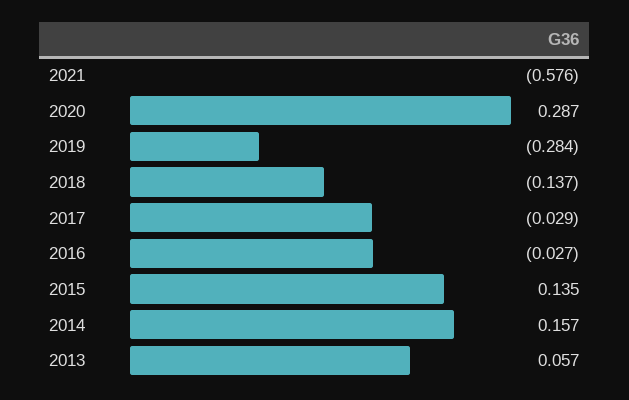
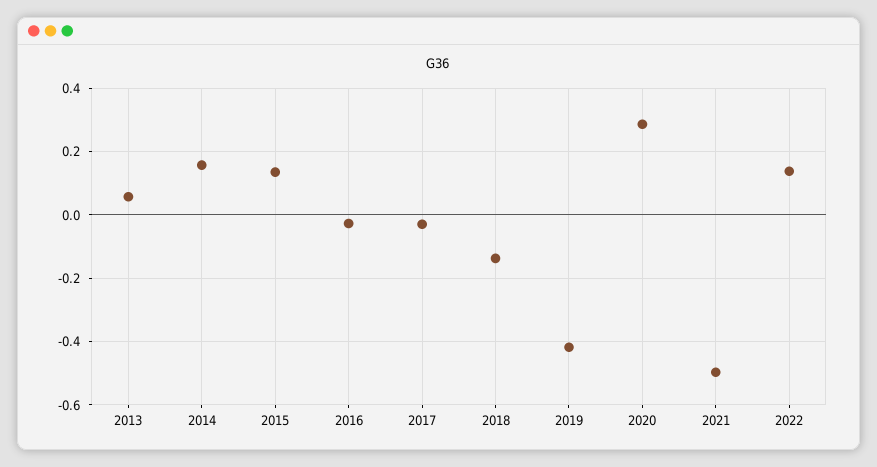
2021: -0.576 -> -0.5
2019: -0.284 -> -0.42
2022: none -> 0.14

